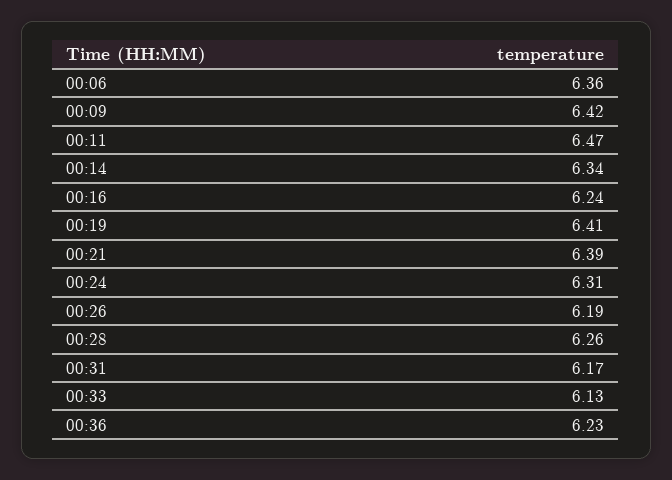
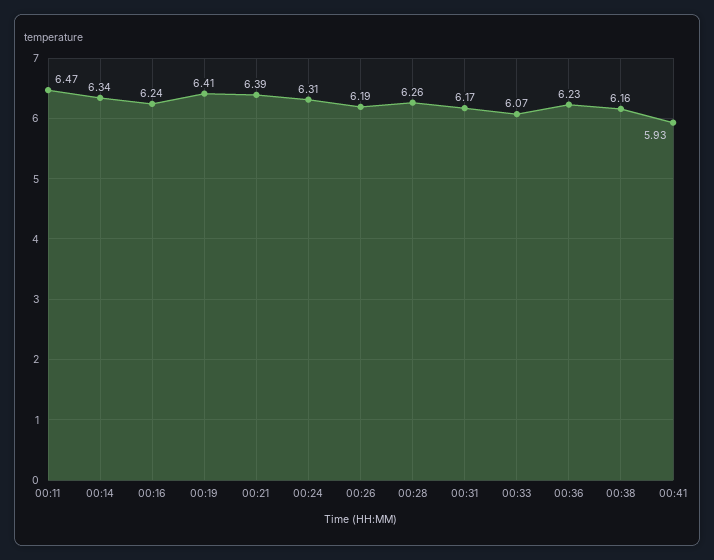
00:06: 6.36 -> none
00:09: 6.42 -> none
00:33: 6.13 -> 6.07
00:38: none -> 6.16
00:41: none -> 5.93

